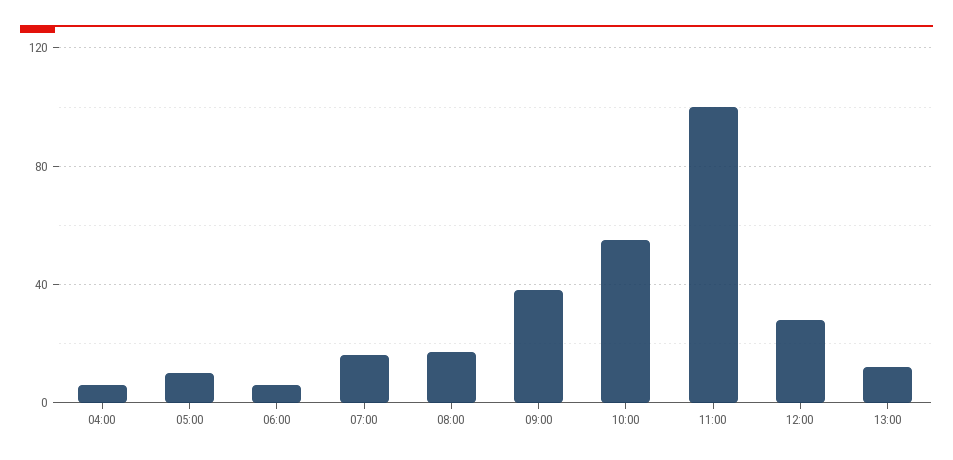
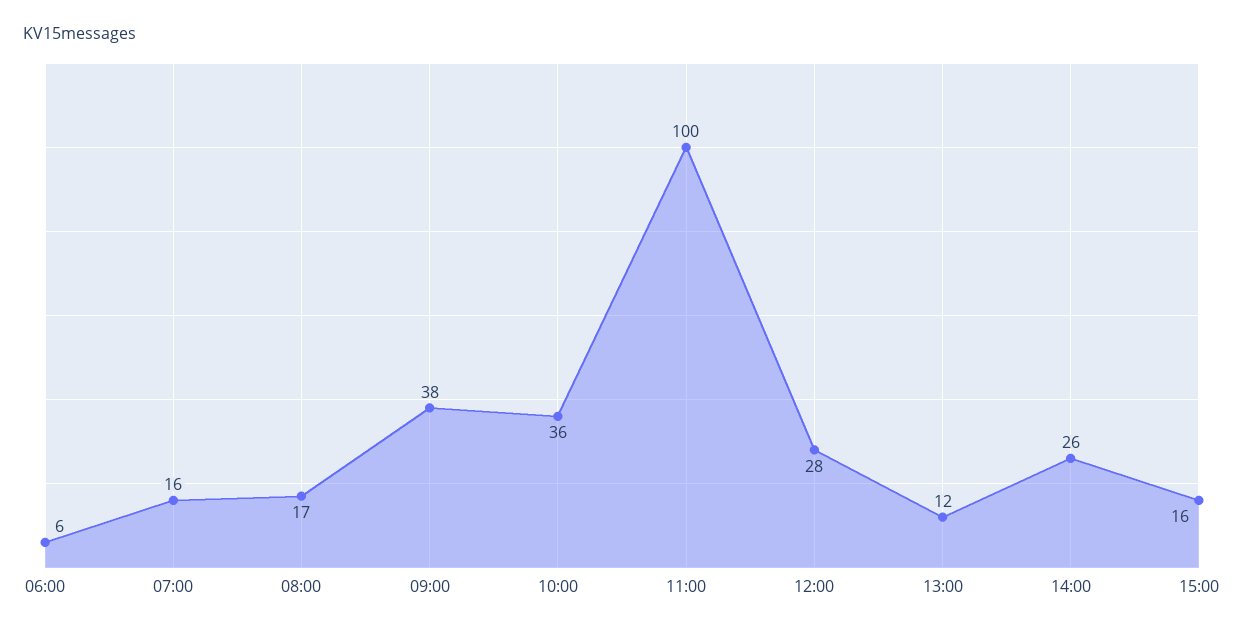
04:00: 5 -> none
05:00: 10 -> none
10:00: 55 -> 36
14:00: none -> 26
15:00: none -> 16

